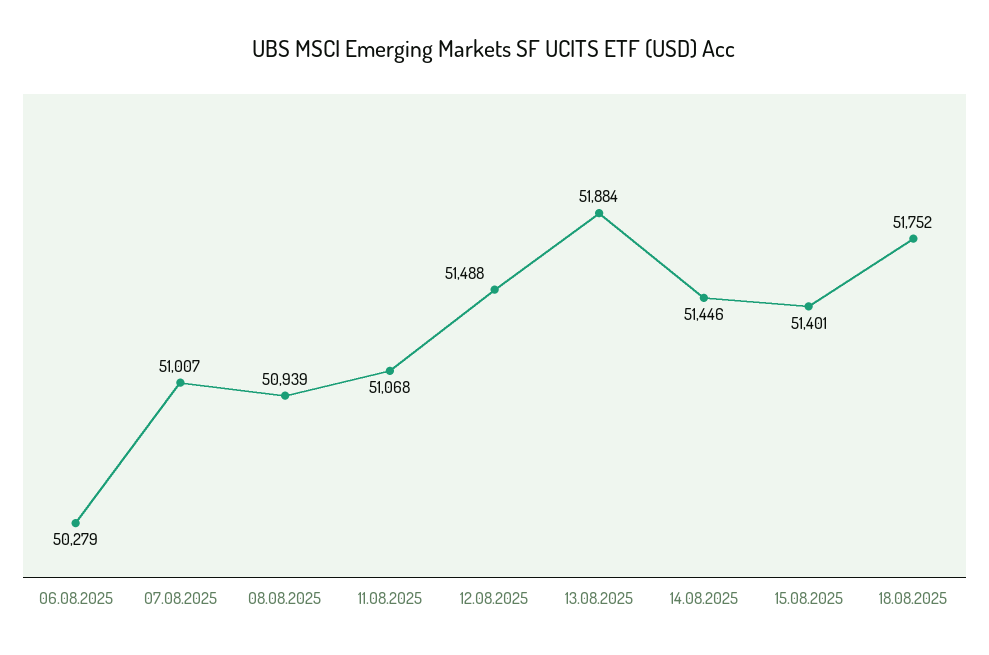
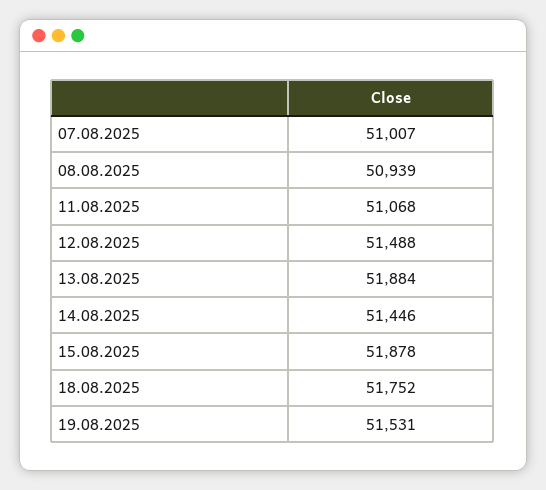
06.08.2025: 50279 -> none
15.08.2025: 51401 -> 51878
19.08.2025: none -> 51531

